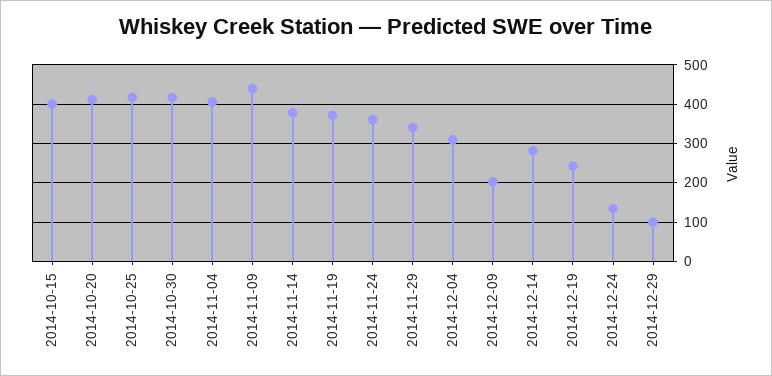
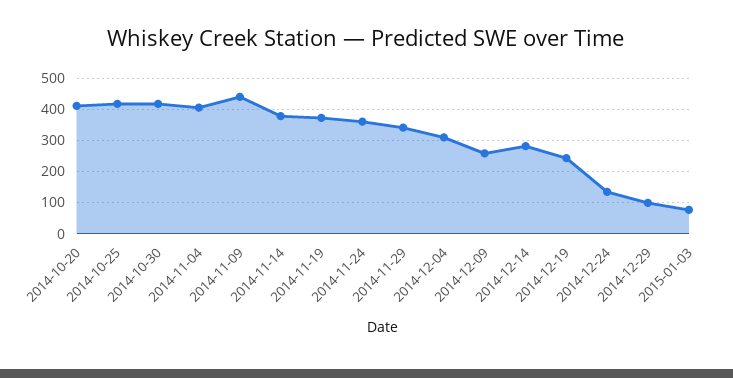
2014-10-15: 400 -> none
2014-12-09: 200 -> 260
2015-01-03: none -> 80

